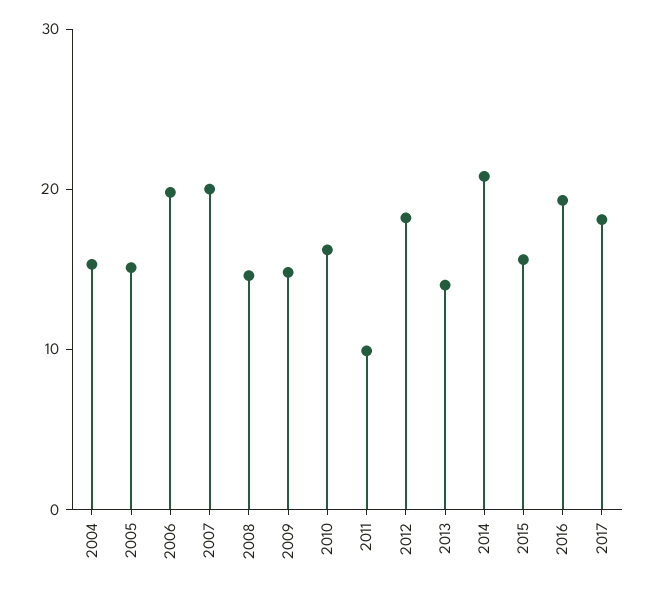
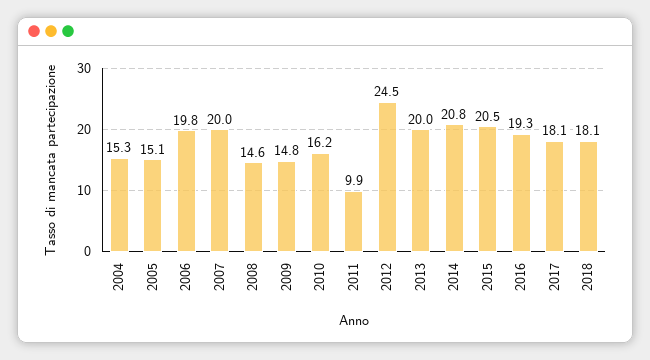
2012: 18 -> 24.5
2013: 14 -> 20
2015: 16 -> 20.5
2018: none -> 18.1

